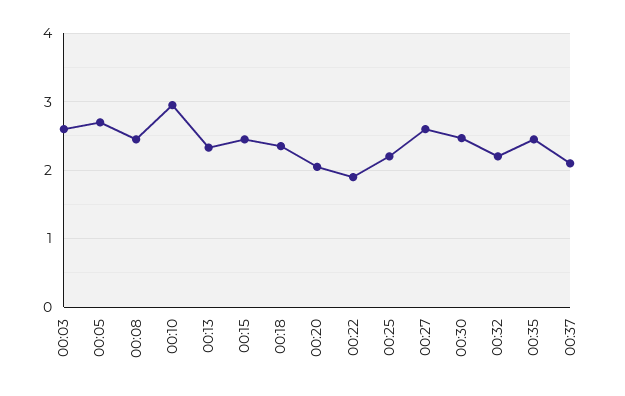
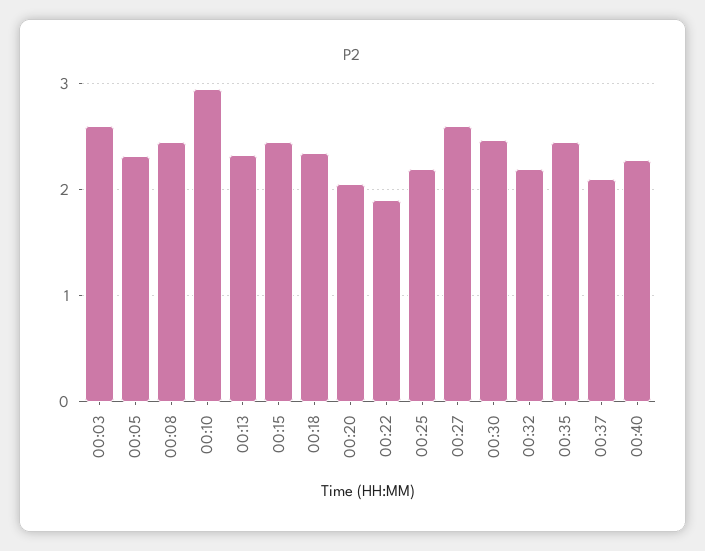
00:05: 2.7 -> 2.3
00:40: none -> 2.3

